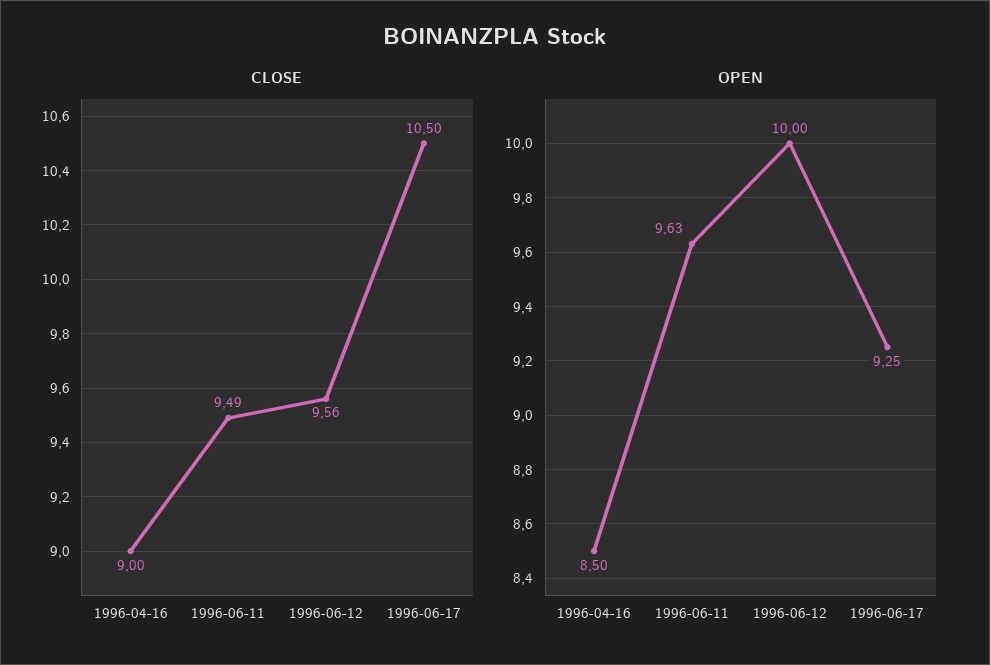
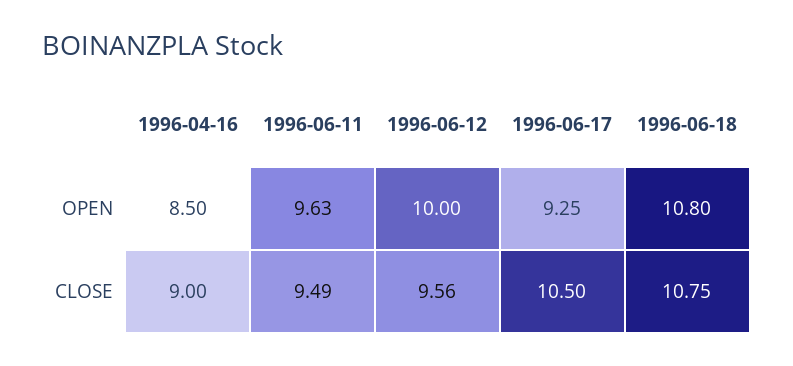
OPEN, 1996-06-18: none -> 10.8
CLOSE, 1996-06-18: none -> 10.75

